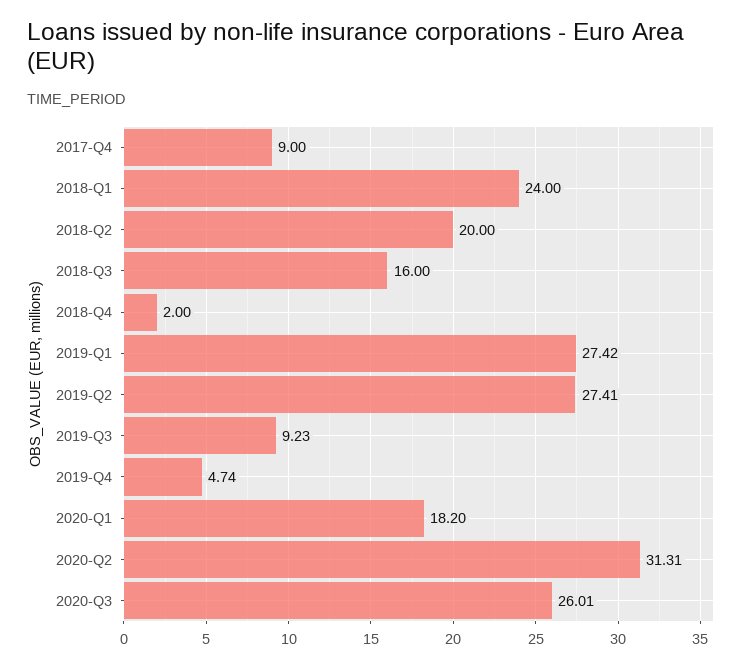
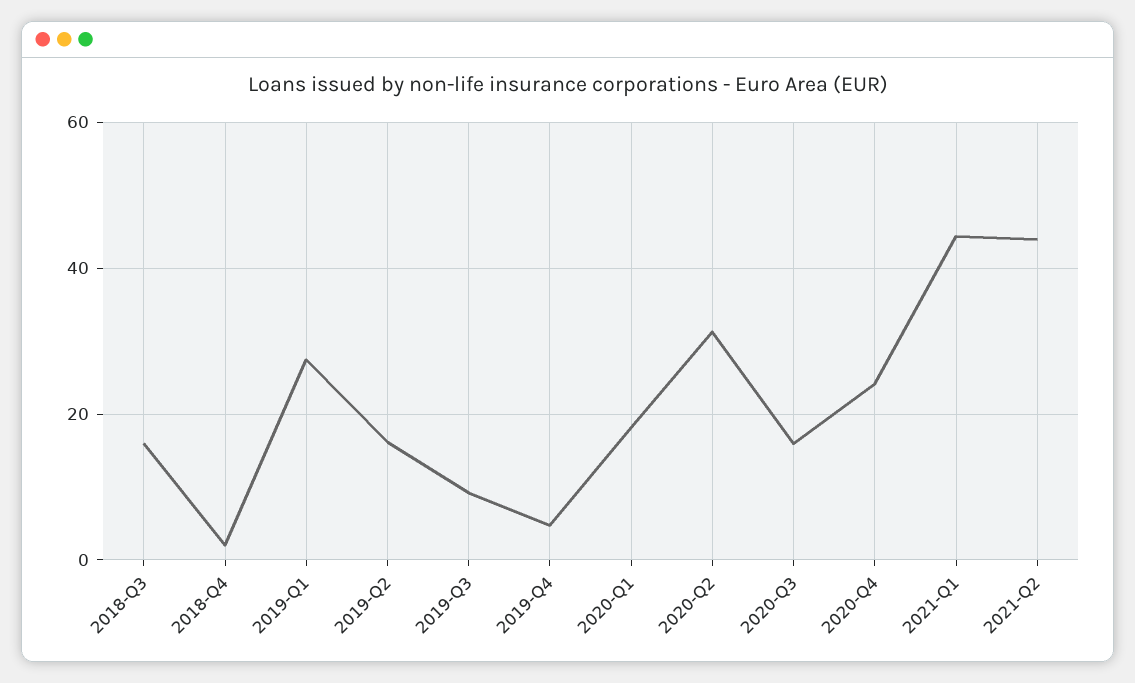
2017-Q4: 9 -> none
2018-Q1: 24 -> none
2018-Q2: 20 -> none
2019-Q2: 27.41 -> 16
2020-Q3: 26.01 -> 16
2020-Q4: none -> 24
2021-Q1: none -> 44
2021-Q2: none -> 44

